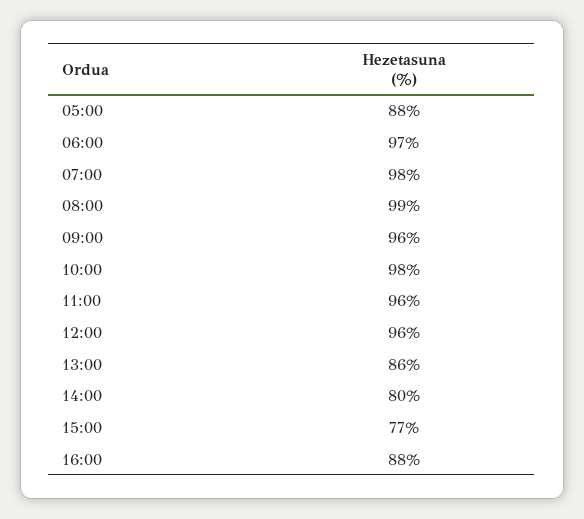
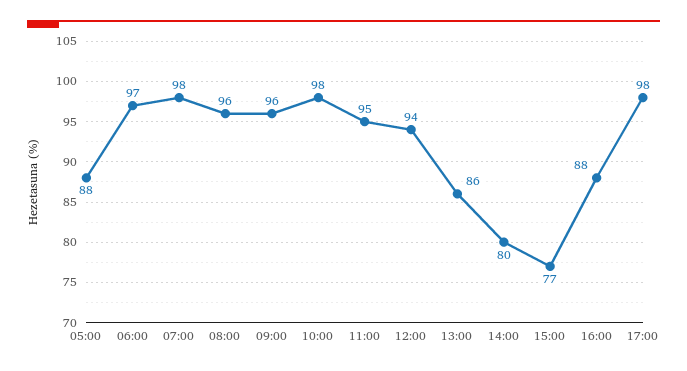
08:00: 99 -> 96
11:00: 96 -> 95
12:00: 96 -> 94
17:00: none -> 98

